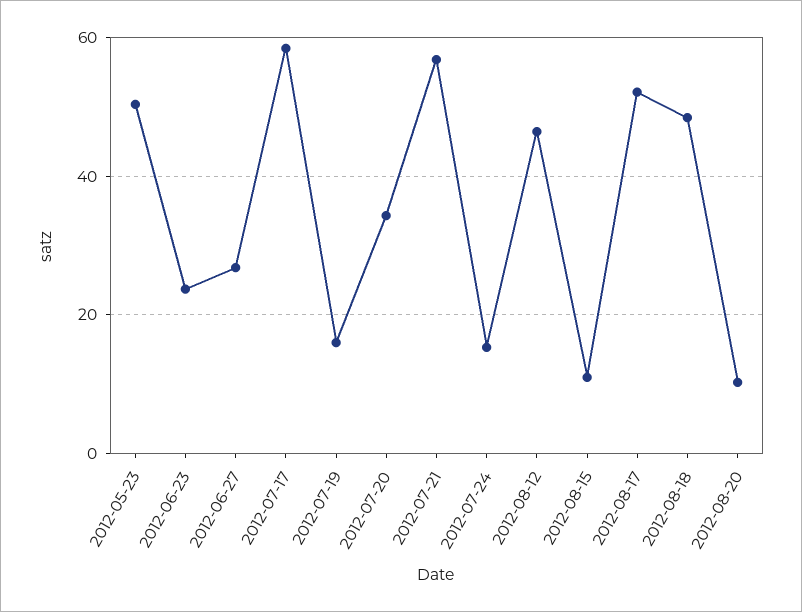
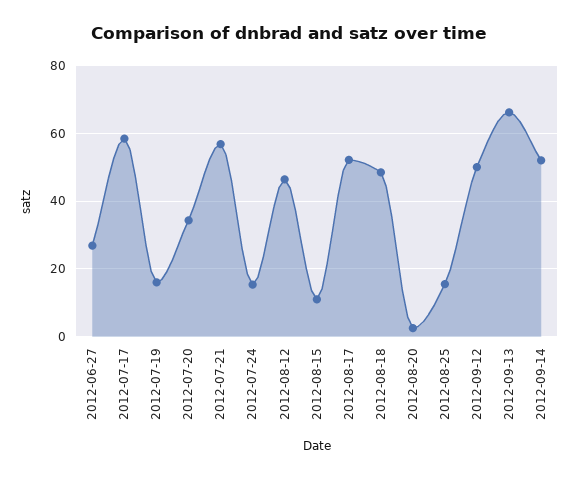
2012-05-23: 50 -> none
2012-06-23: 24 -> none
2012-08-20: 10 -> 2
2012-08-25: none -> 16
2012-09-12: none -> 50
2012-09-13: none -> 66
2012-09-14: none -> 52

